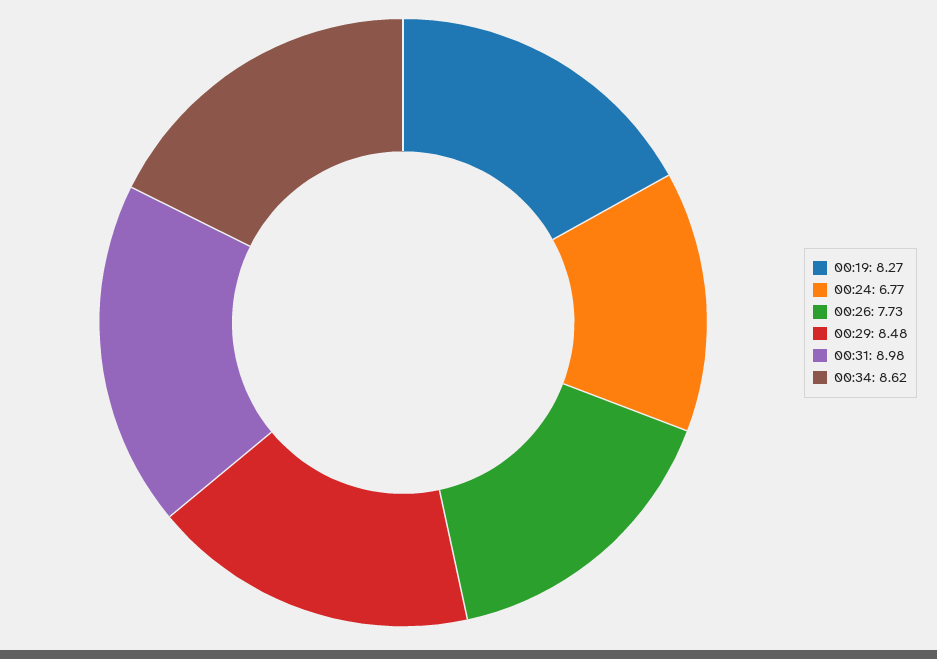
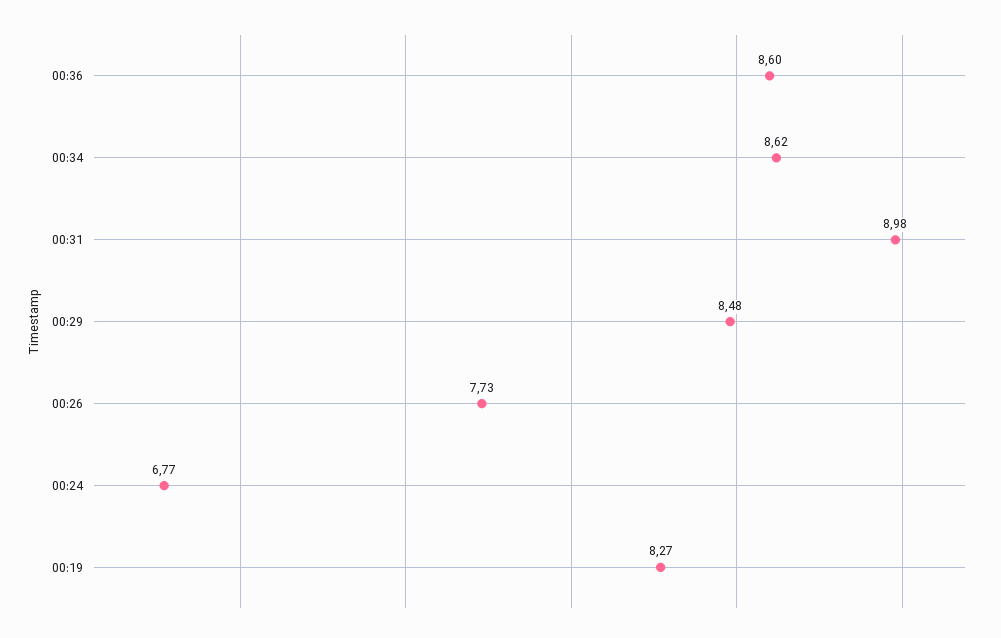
00:36: none -> 8.6

